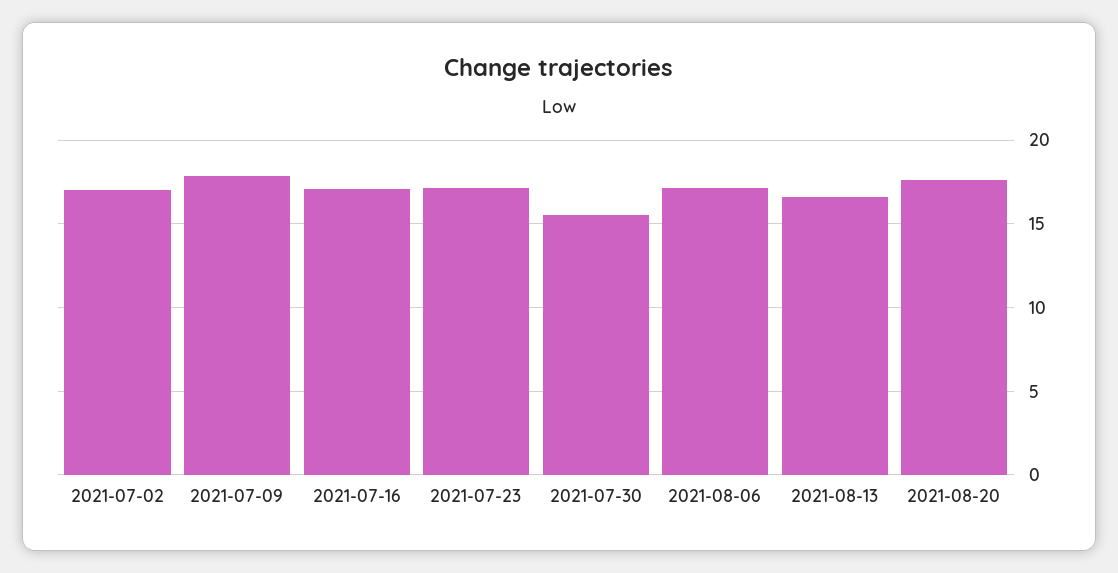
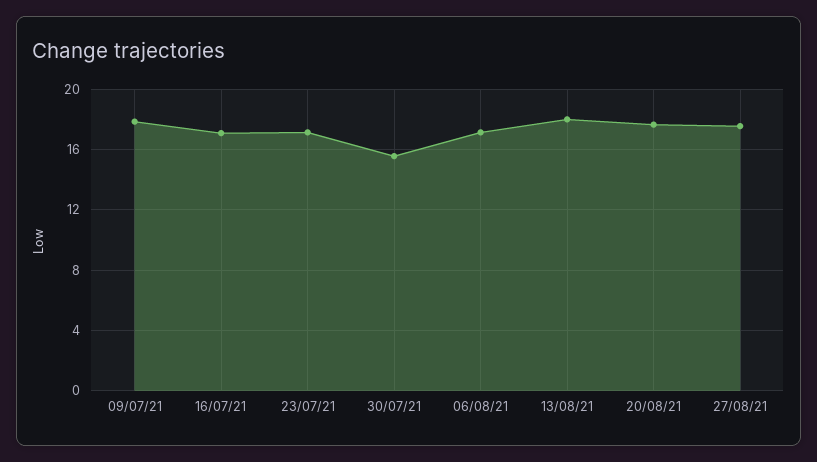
2021-07-02: 17 -> none
2021-08-13: 16.5 -> 18
27/08/21: none -> 17.5

